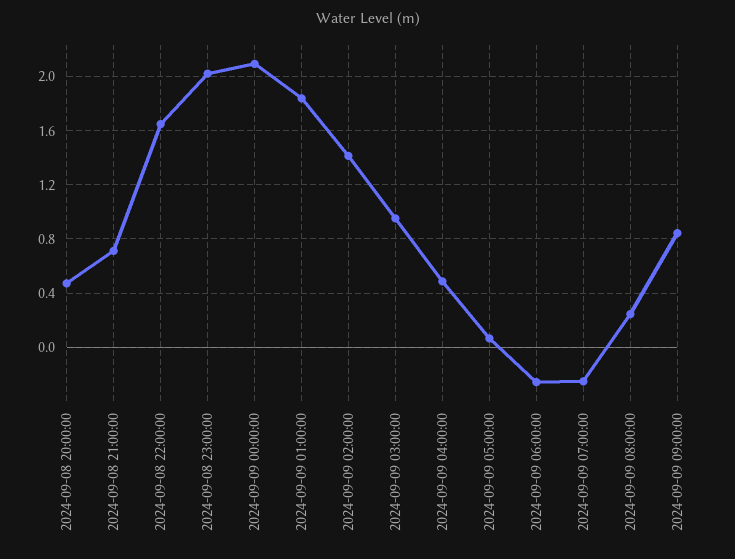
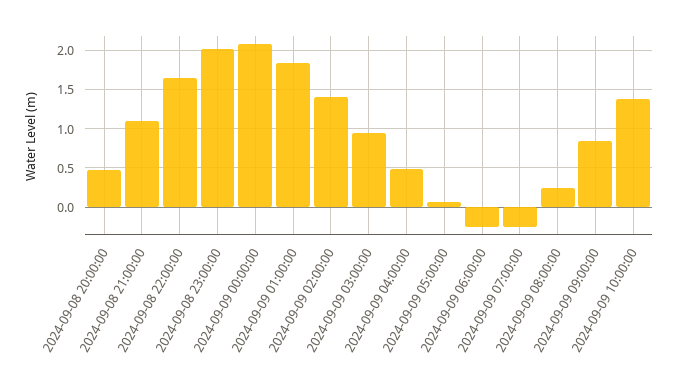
2024-09-08 21:00:00: 0.7 -> 1.1
2024-09-09 10:00:00: none -> 1.4

